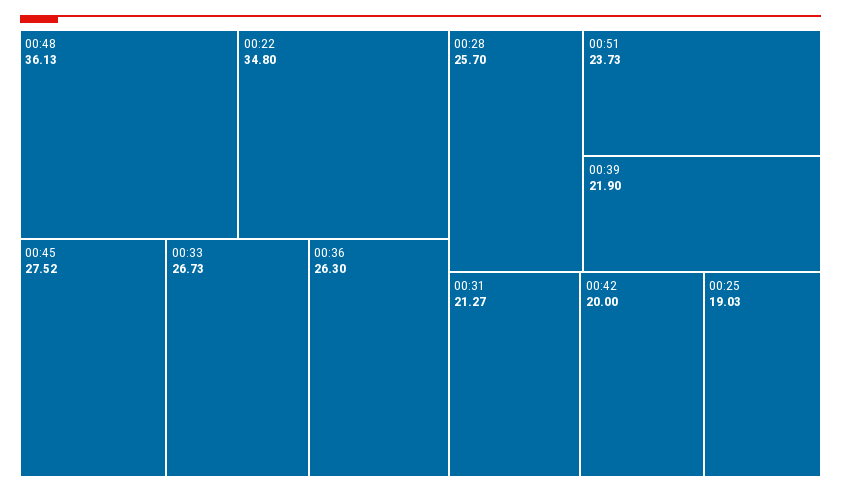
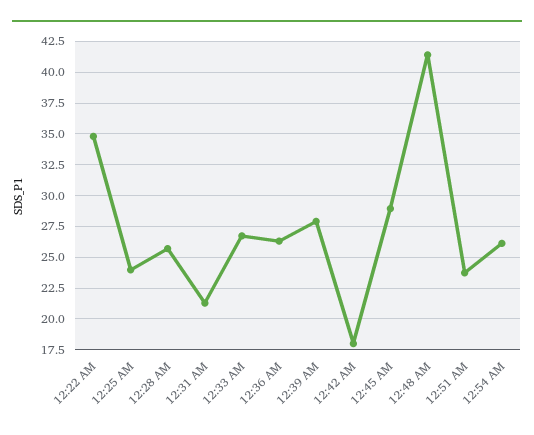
00:48: 36.13 -> 41.5
00:45: 27.52 -> 29
00:39: 21.9 -> 28
00:42: 20 -> 18
00:25: 19.03 -> 24
12:54 AM: none -> 26

